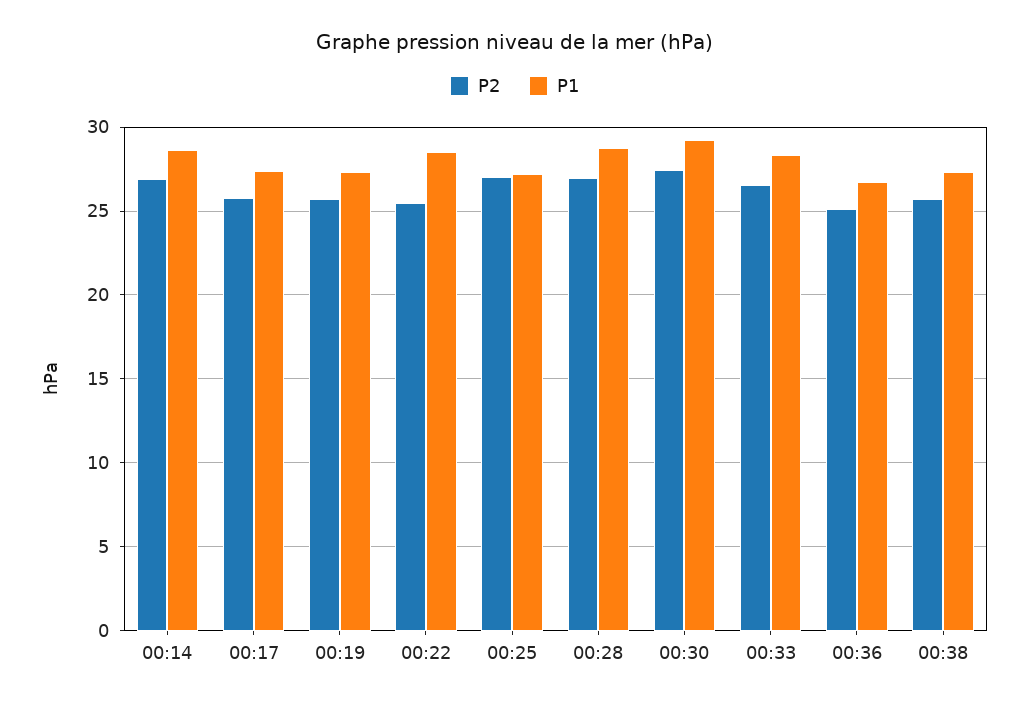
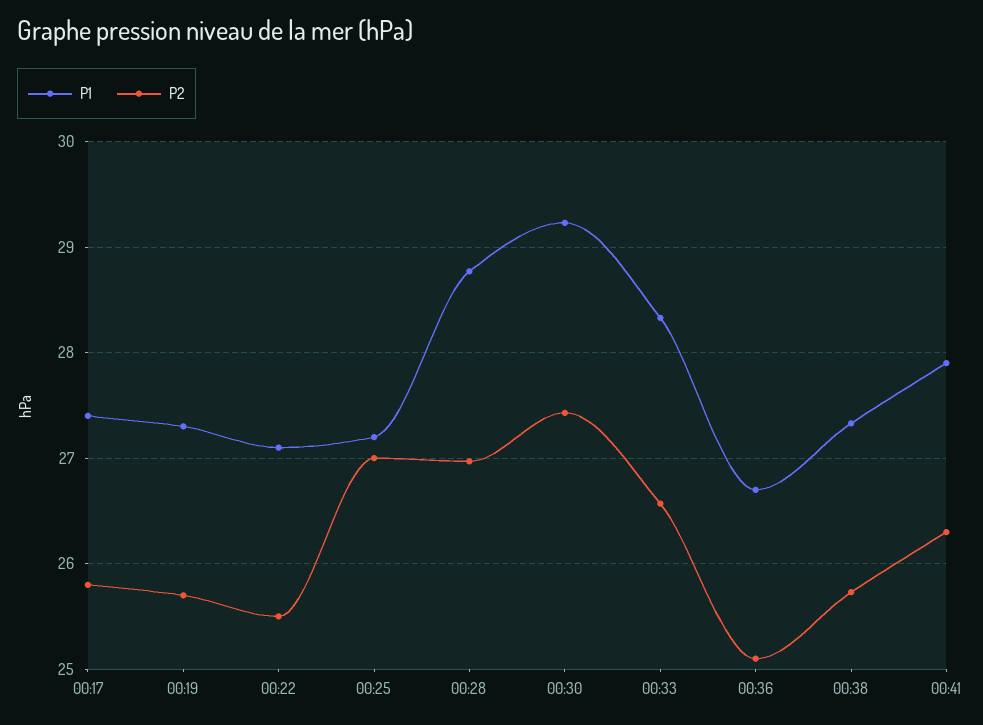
P2, 00:14: 27 -> none
P1, 00:14: 28.5 -> none
P1, 00:22: 28.5 -> 27.1
P1, 00:41: none -> 27.9
P2, 00:41: none -> 26.3

